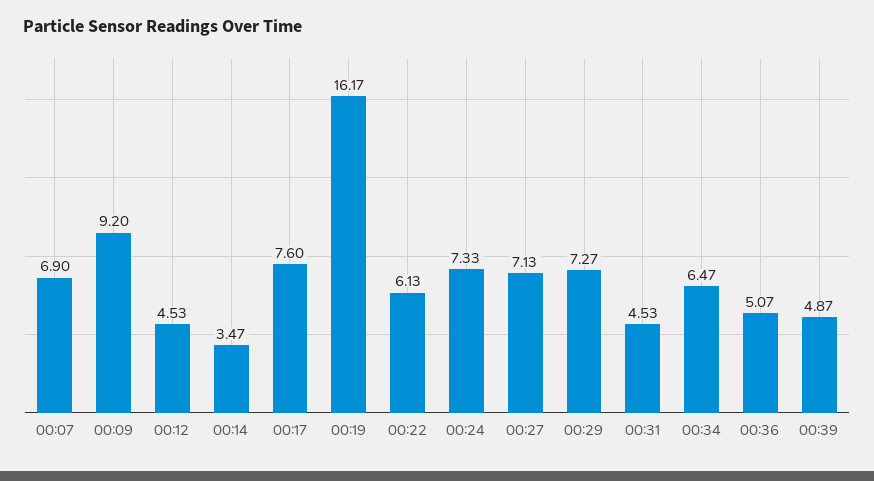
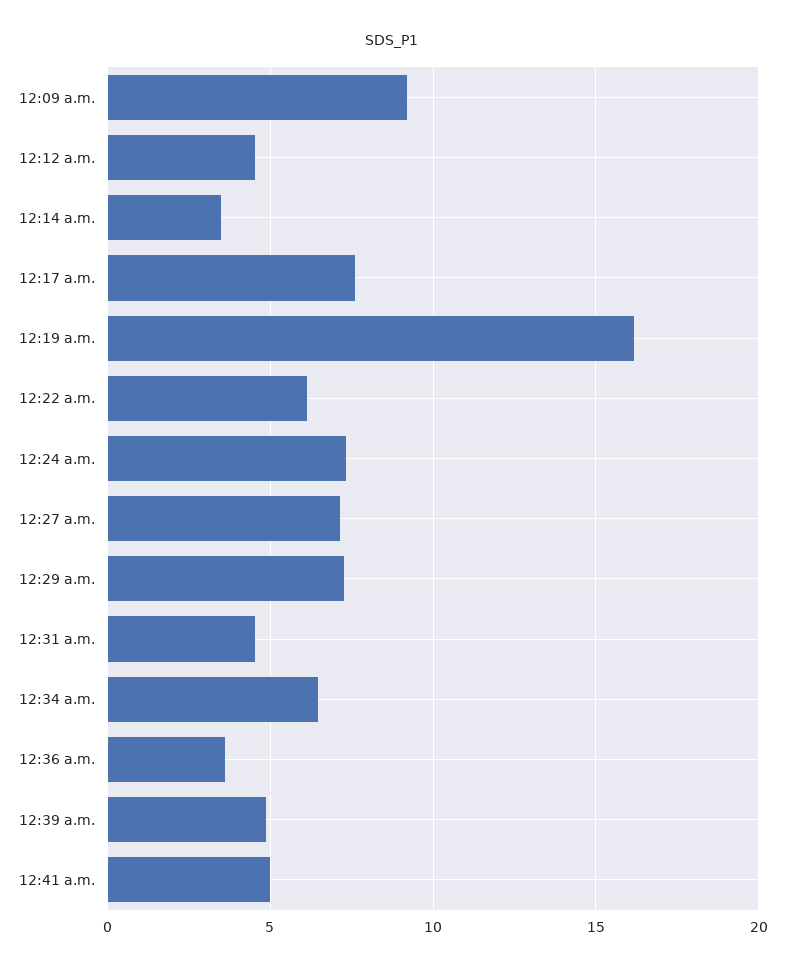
00:07: 6.9 -> none
00:36: 5.07 -> 3.5
12:41 a.m.: none -> 5

